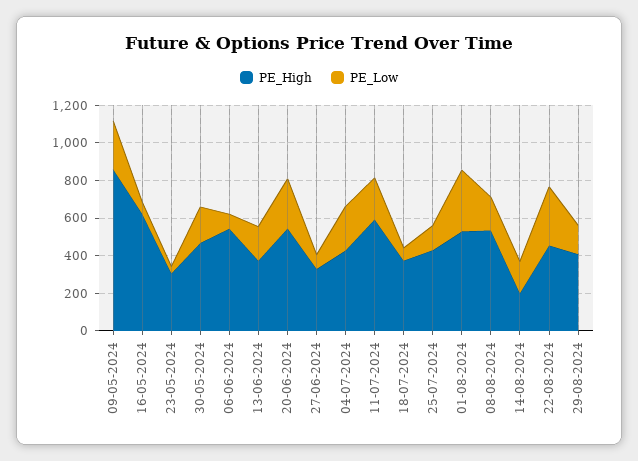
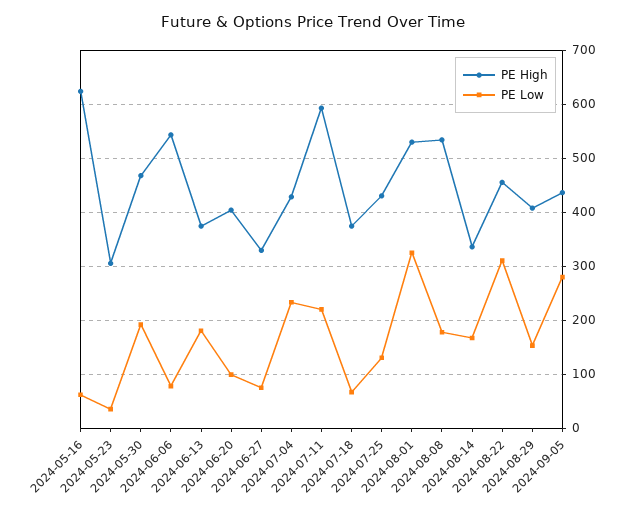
PE_High, 09-05-2024: 850 -> none
PE_Low, 09-05-2024: 250 -> none
PE_High, 20-06-2024: 550 -> 400
PE_Low, 20-06-2024: 250 -> 100
PE_High, 14-08-2024: 200 -> 340
PE_High, 2024-09-05: none -> 440
PE_Low, 2024-09-05: none -> 280

